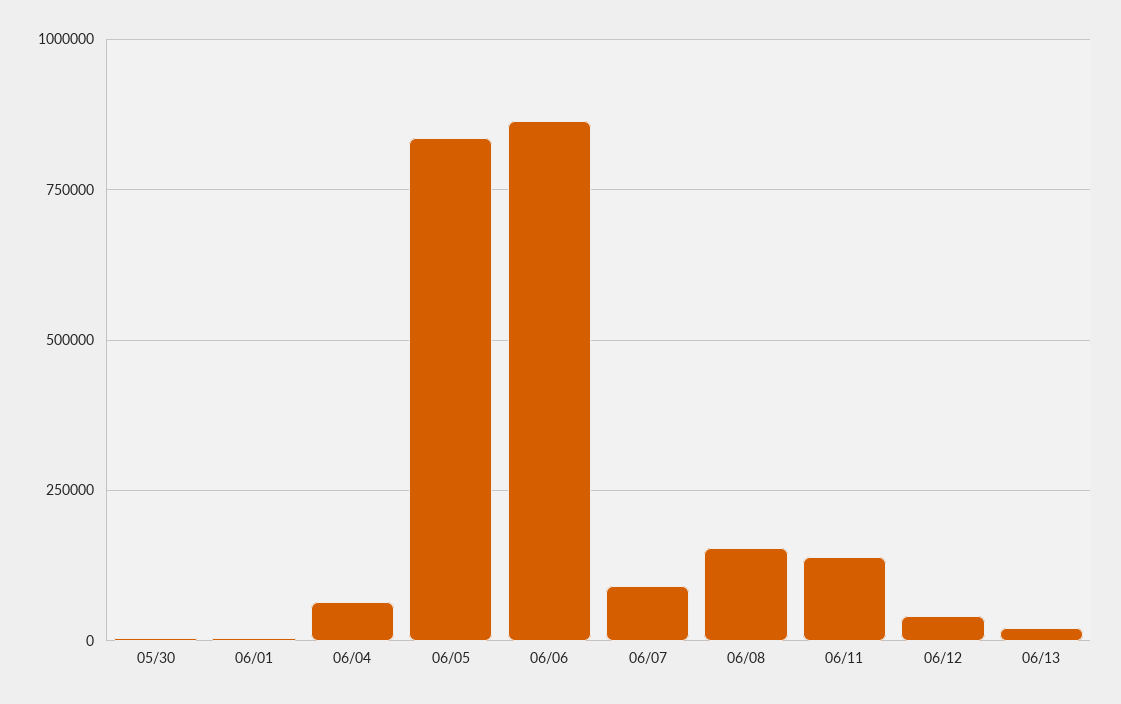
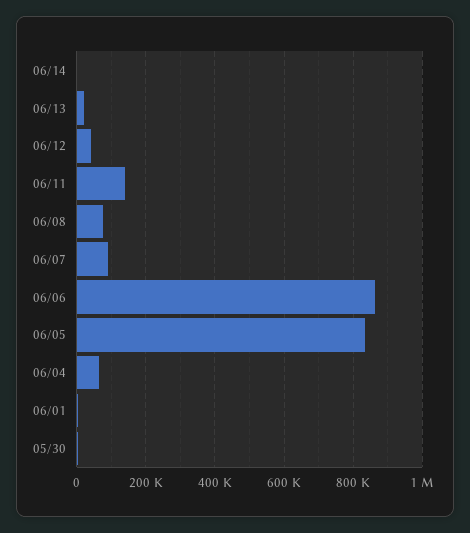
06/08: 150000 -> 80000
06/14: none -> 0

